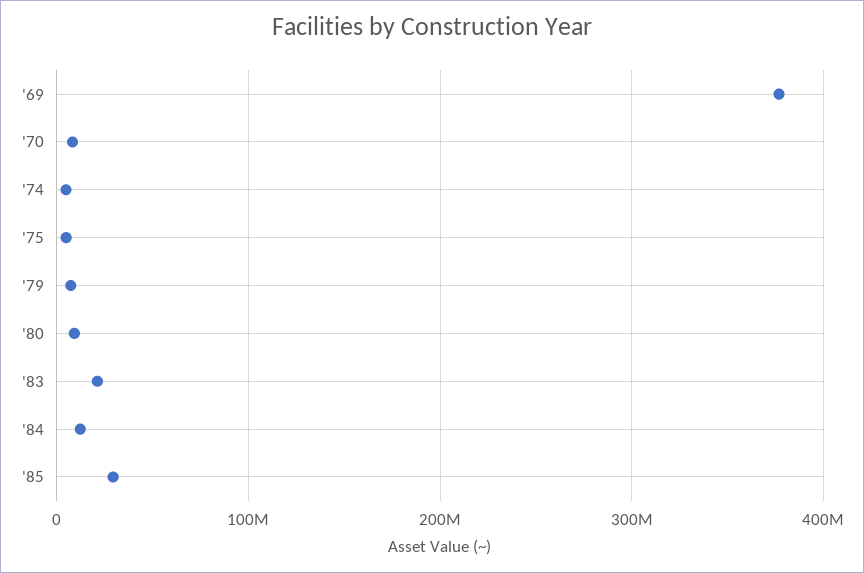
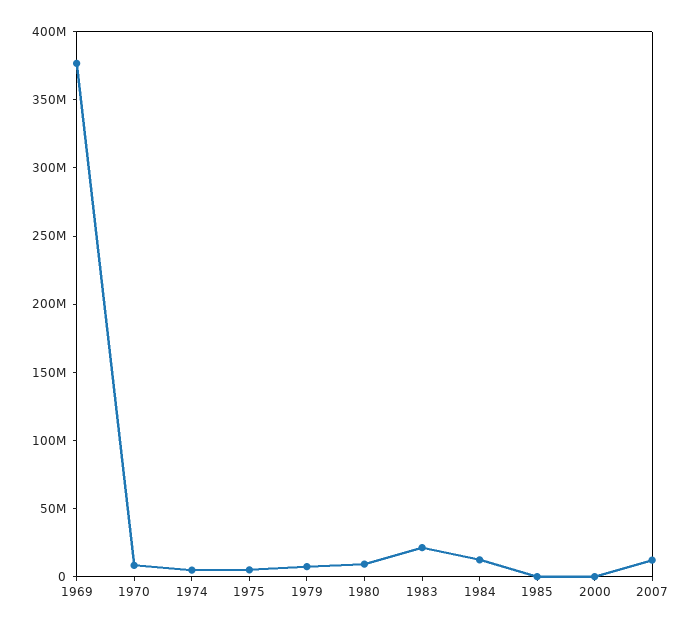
'85: 30000000 -> 0
2000: none -> 0
2007: none -> 10000000

